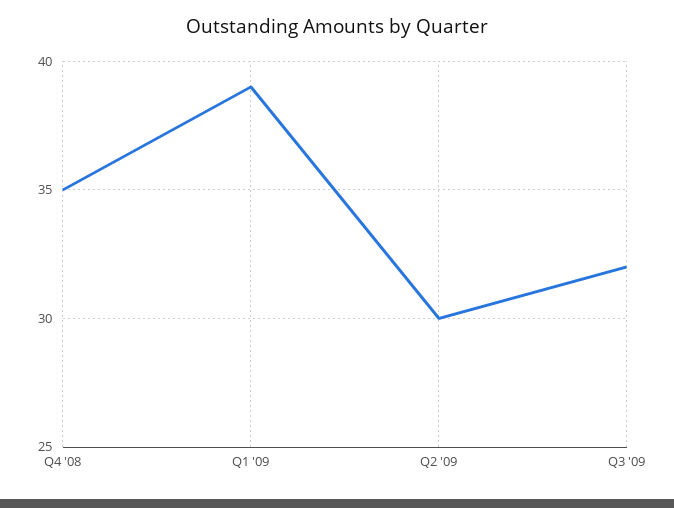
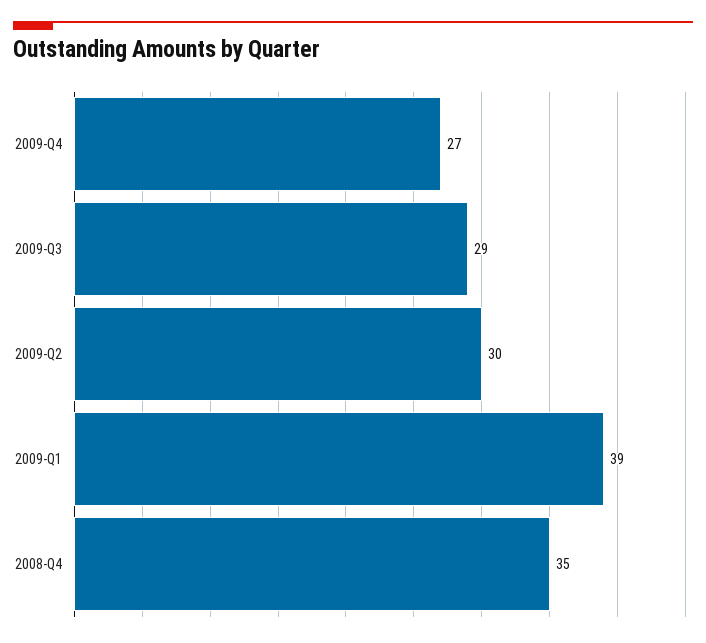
Q3 '09: 32 -> 29
2009-Q4: none -> 27

